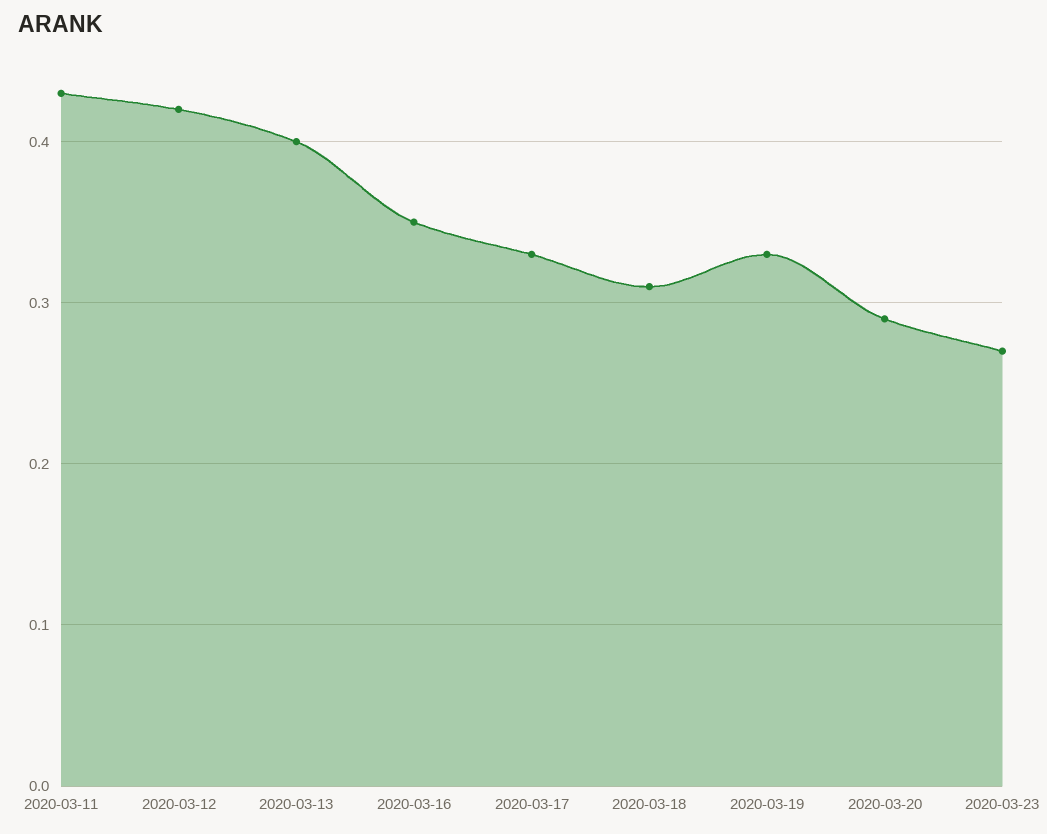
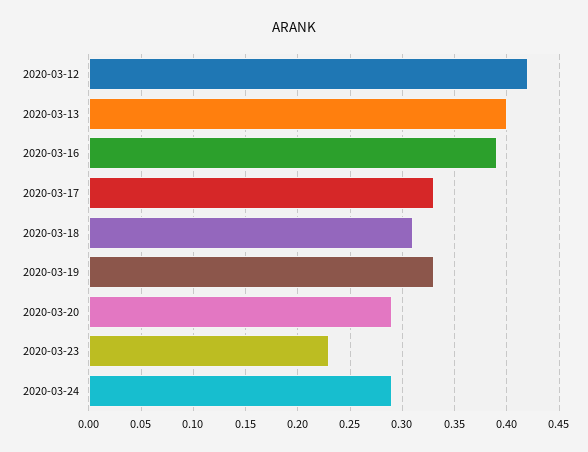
2020-03-11: 0.43 -> none
2020-03-16: 0.35 -> 0.39
2020-03-23: 0.27 -> 0.23
2020-03-24: none -> 0.29

